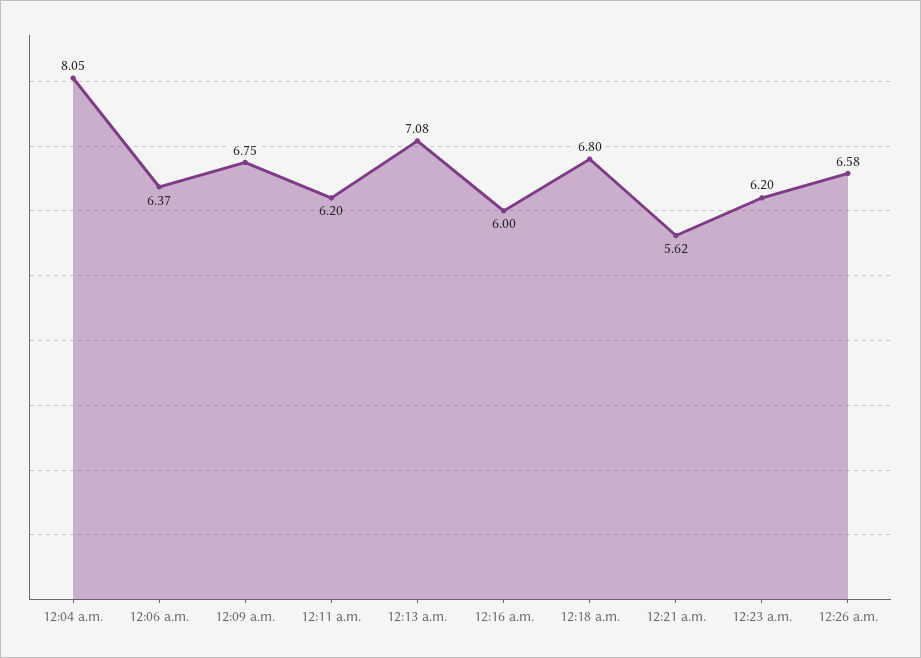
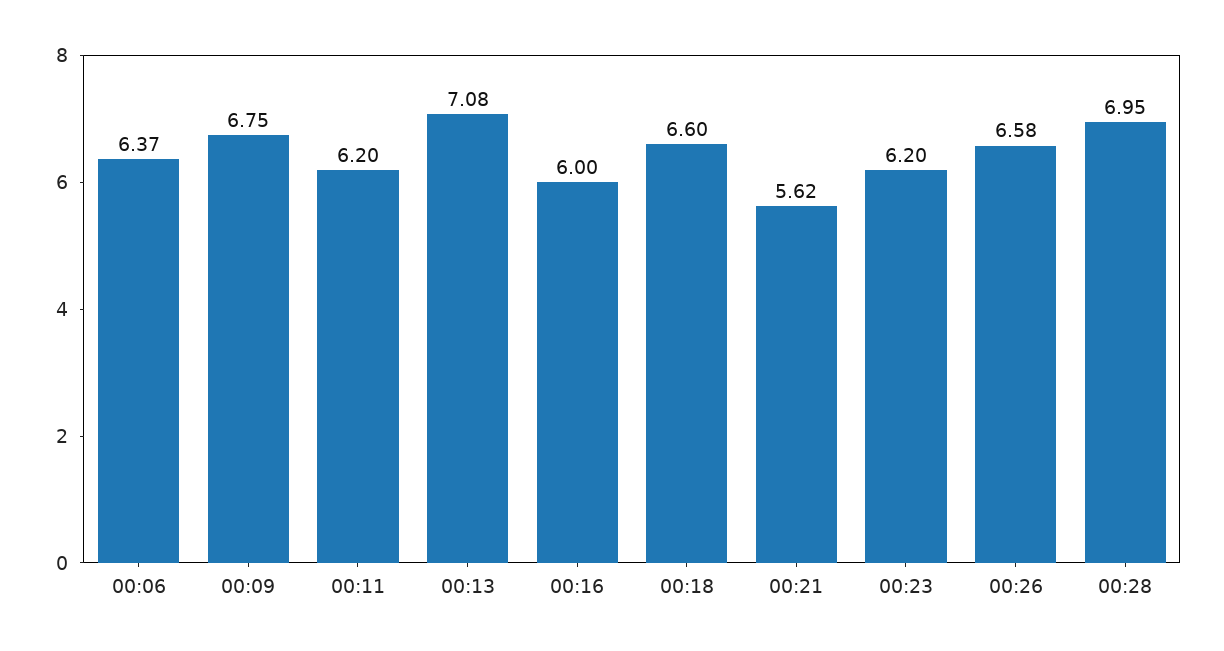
12:04 a.m.: 8.05 -> none
12:18 a.m.: 6.8 -> 6.6
00:28: none -> 6.95

